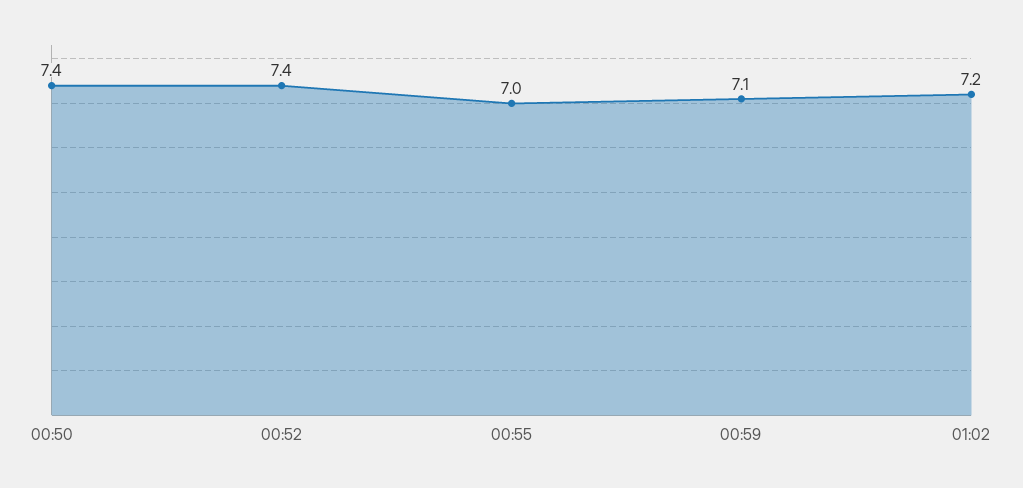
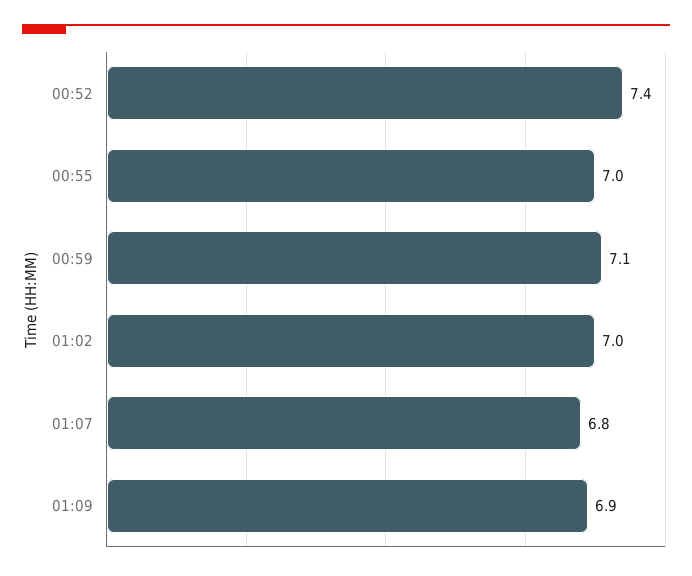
00:50: 7.4 -> none
01:02: 7.2 -> 7
01:07: none -> 6.8
01:09: none -> 6.9

